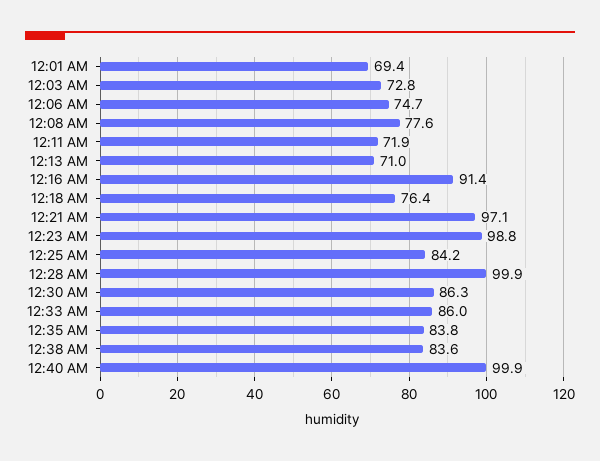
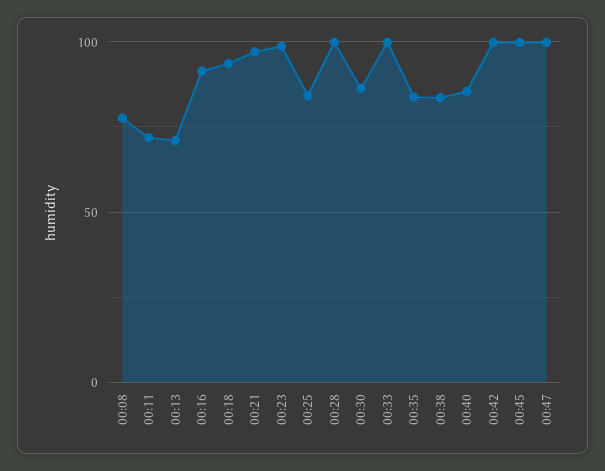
12:01 AM: 69.4 -> none
12:03 AM: 72.8 -> none
12:06 AM: 74.7 -> none
12:18 AM: 76.4 -> 95
12:33 AM: 86 -> 100
12:40 AM: 99.9 -> 85
00:42: none -> 100
00:45: none -> 100
00:47: none -> 100

